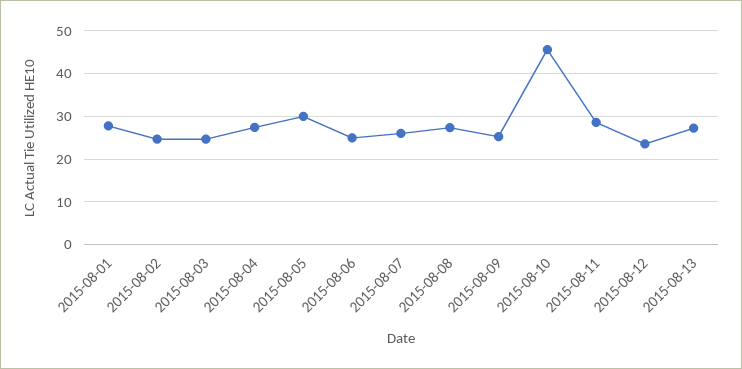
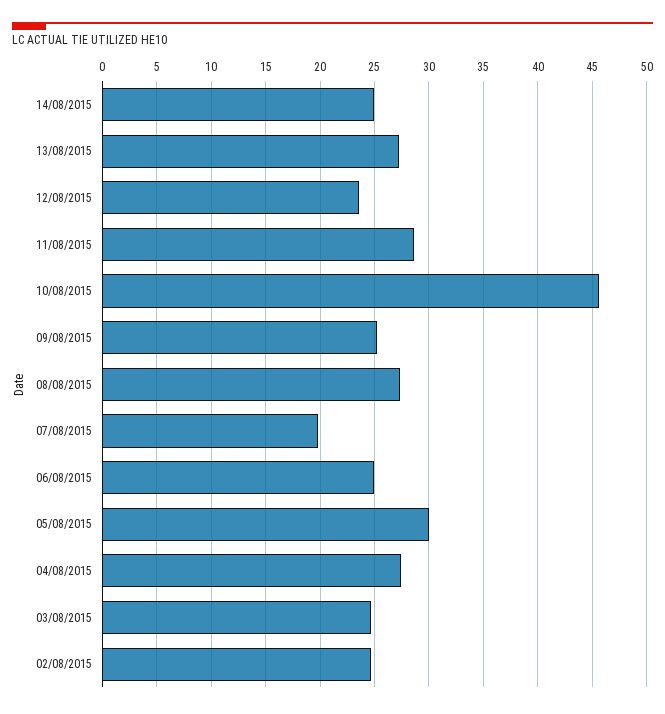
2015-08-01: 28 -> none
2015-08-07: 26 -> 20
14/08/2015: none -> 25

